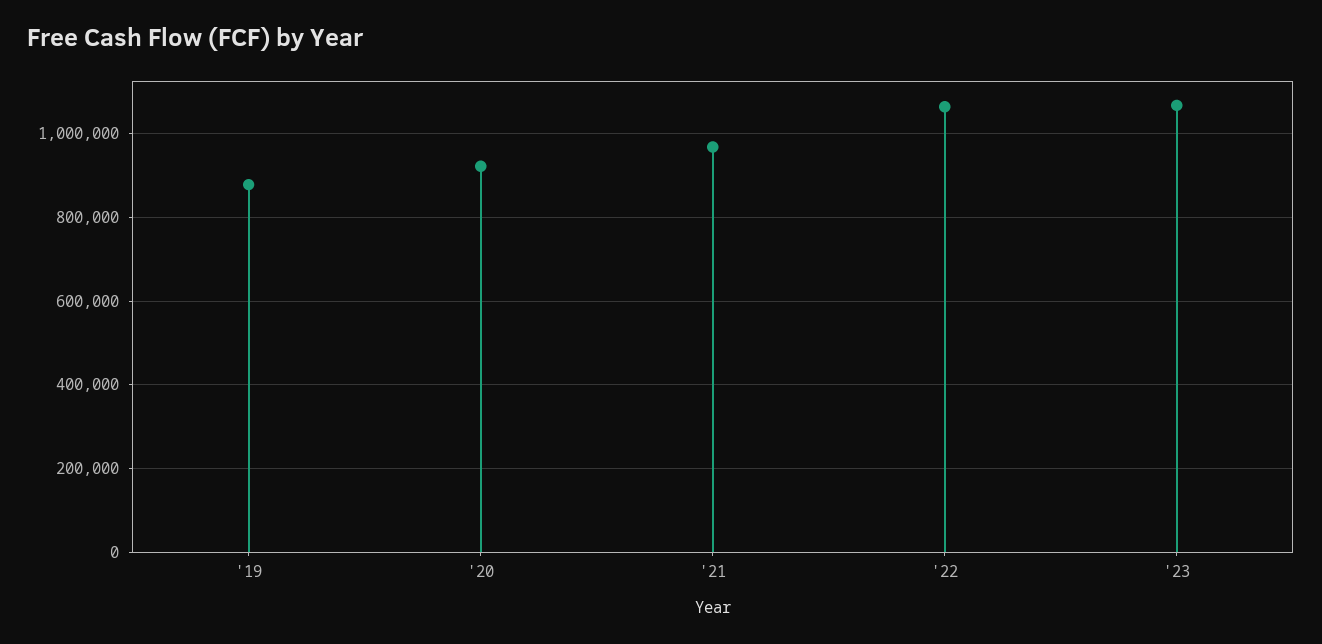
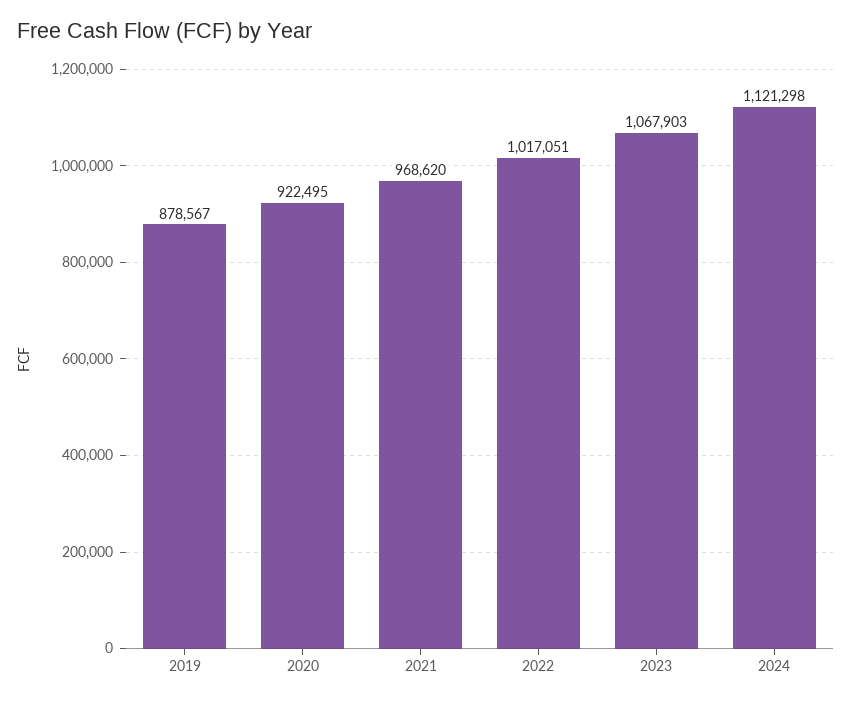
'22: 1060000 -> 1017051
2024: none -> 1121298

